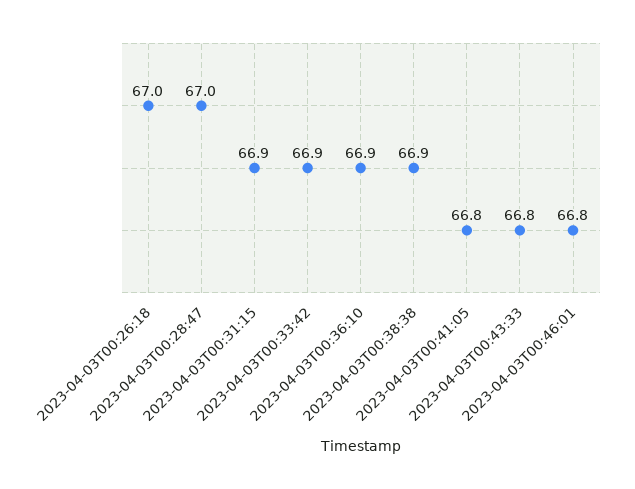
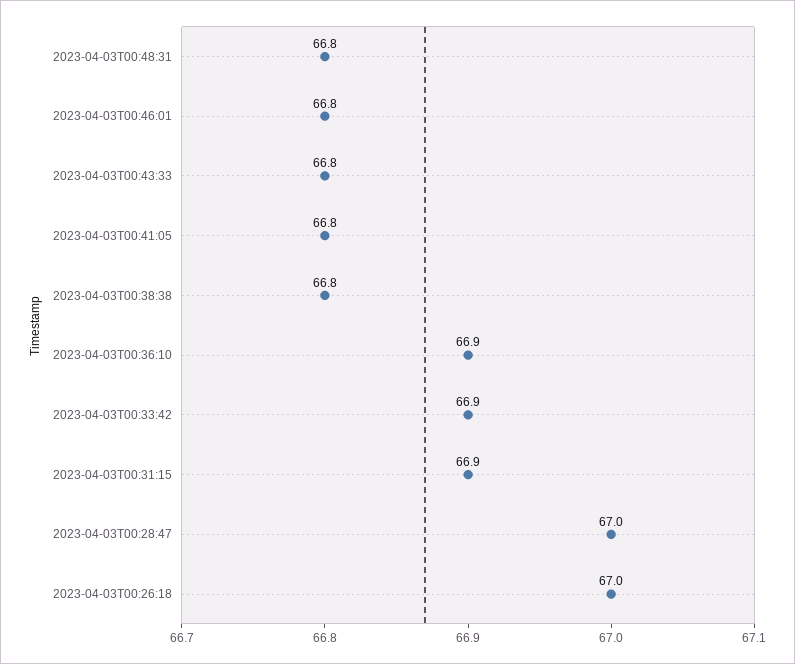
2023-04-03T00:38:38: 66.9 -> 66.8
2023-04-03T00:48:31: none -> 66.8

